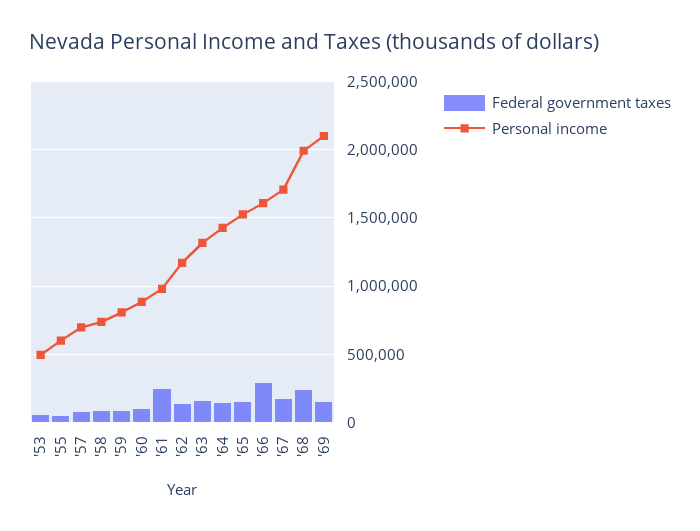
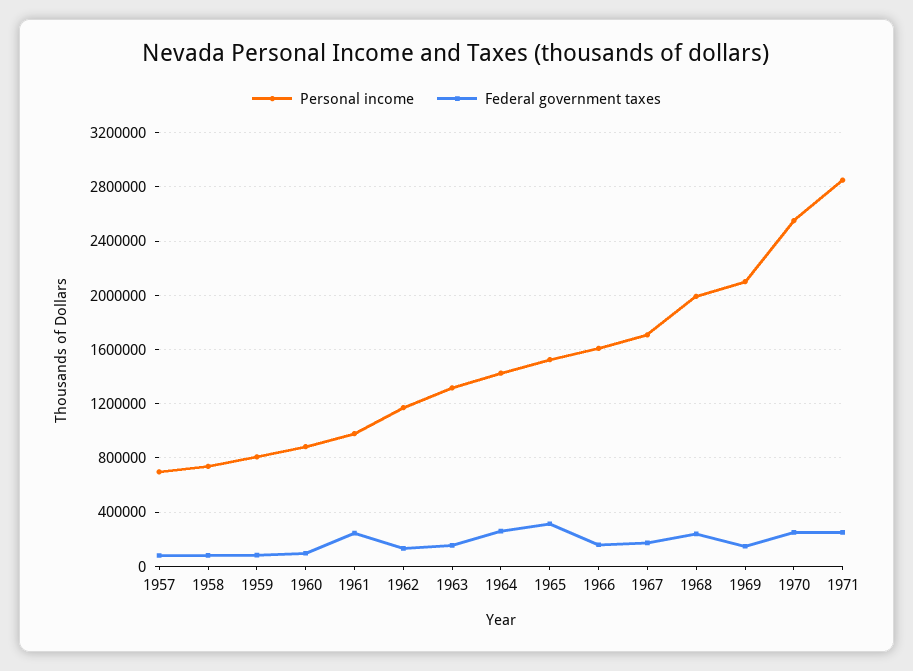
Federal government taxes, '53: 50000 -> none
Personal income, '53: 500000 -> none
Federal government taxes, '55: 50000 -> none
Personal income, '55: 600000 -> none
Federal government taxes, '64: 150000 -> 250000
Federal government taxes, '65: 150000 -> 300000
Federal government taxes, '66: 300000 -> 150000
Personal income, 1970: none -> 2550000
Federal government taxes, 1970: none -> 250000
Personal income, 1971: none -> 2850000
Federal government taxes, 1971: none -> 250000

